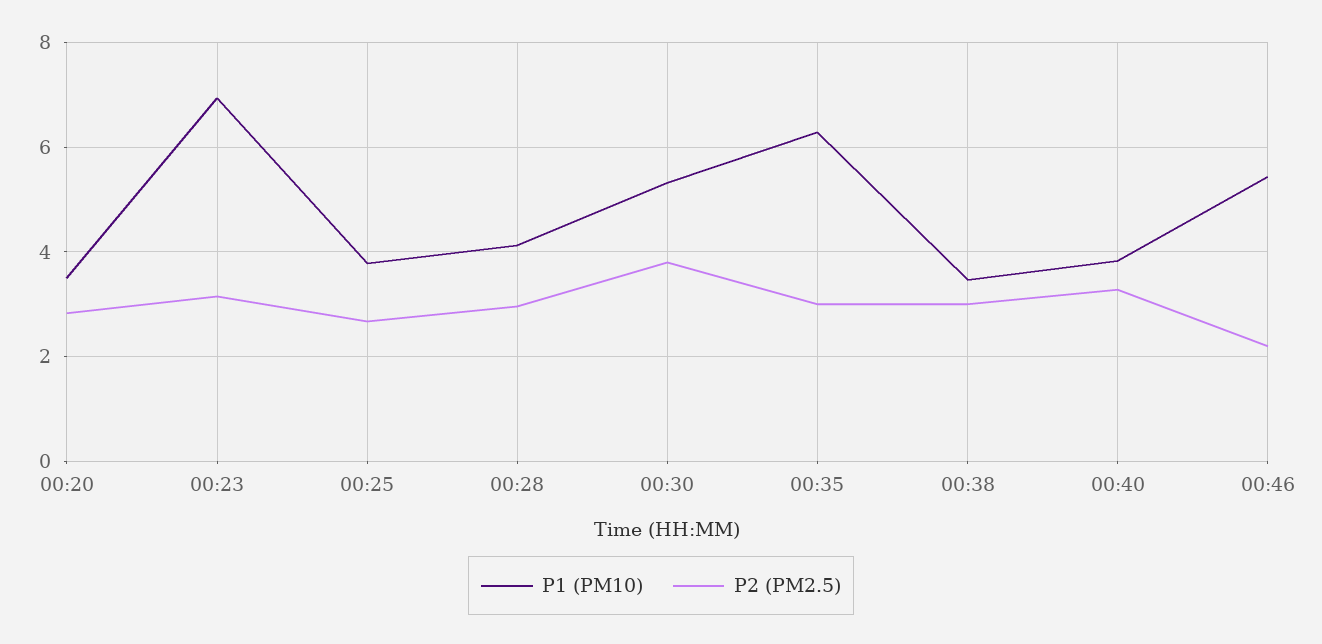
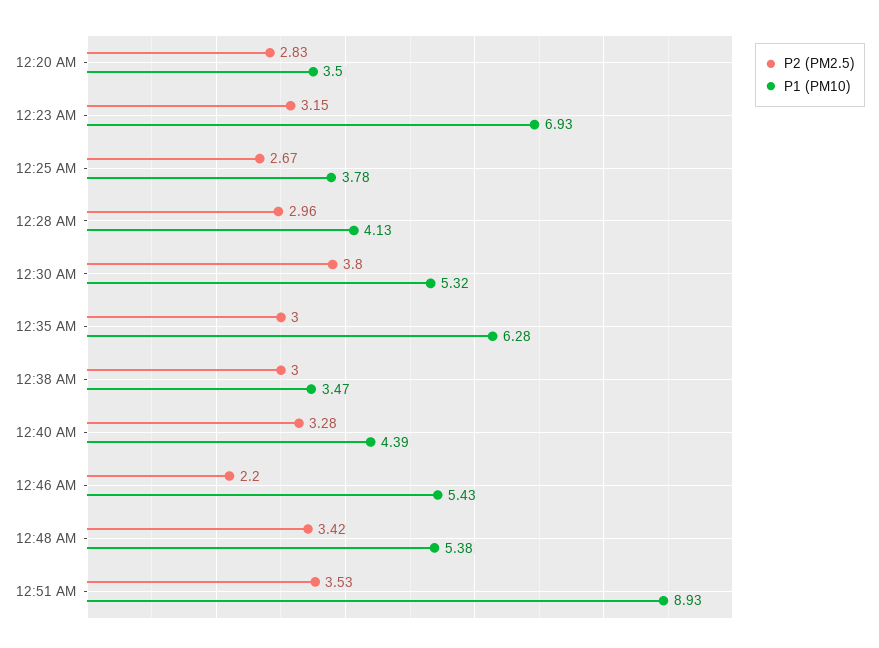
P1 (PM10), 00:40: 3.8 -> 4.39
P2 (PM2.5), 12:48 AM: none -> 3.42
P1 (PM10), 12:48 AM: none -> 5.38
P2 (PM2.5), 12:51 AM: none -> 3.53
P1 (PM10), 12:51 AM: none -> 8.93

